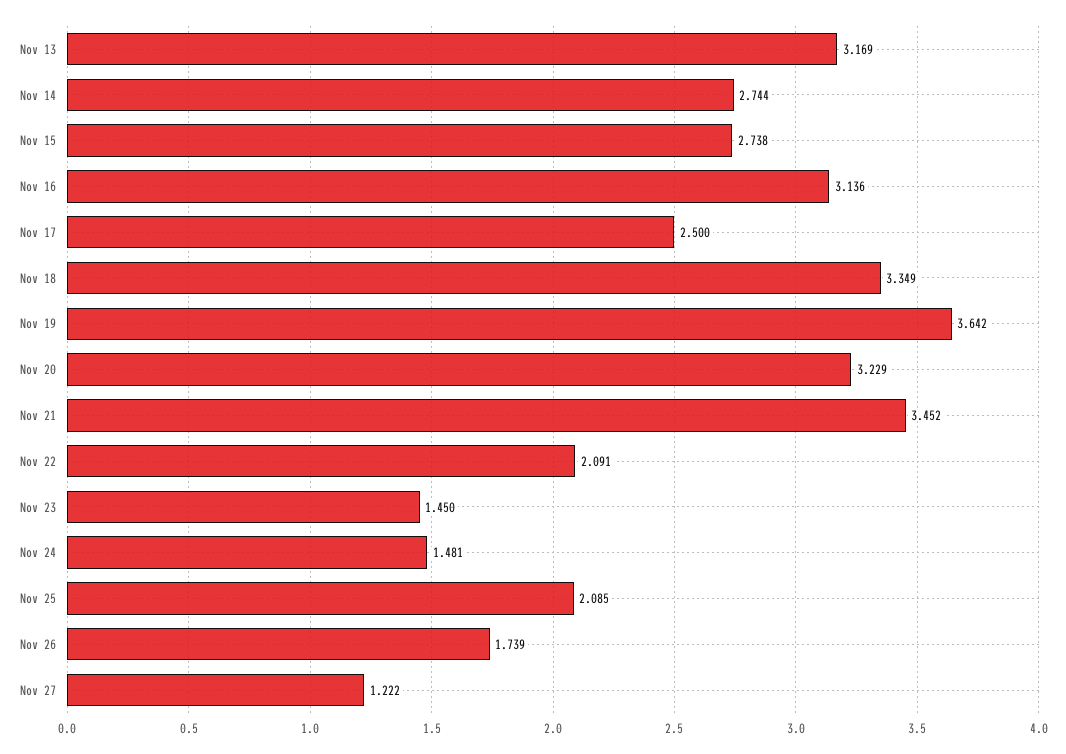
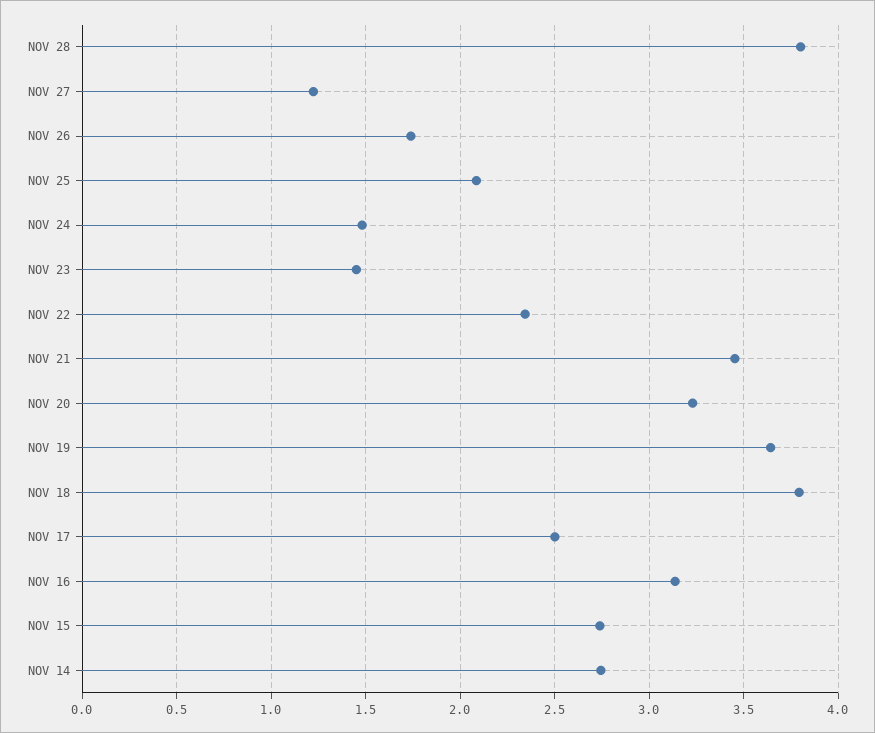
Nov 13: 3.169 -> none
Nov 18: 3.349 -> 3.8
Nov 22: 2.091 -> 2.35
NOV 28: none -> 3.8

